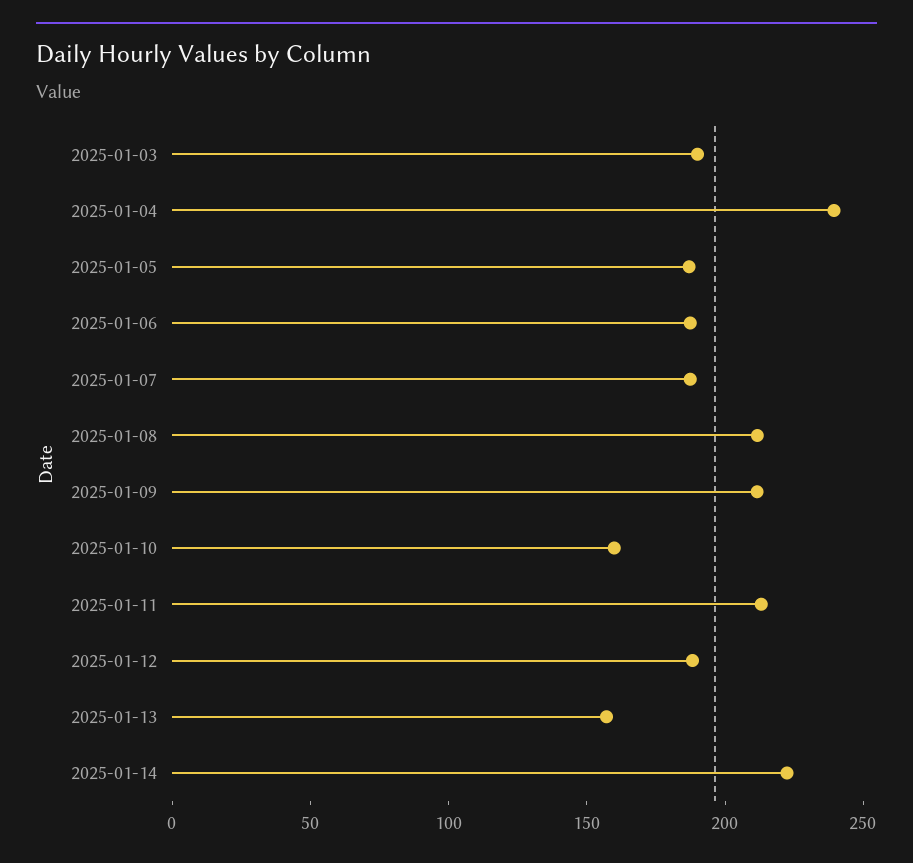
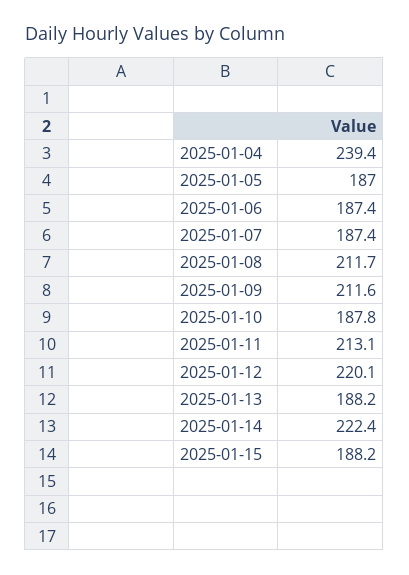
2025-01-03: 190 -> none
2025-01-10: 160 -> 187.8
2025-01-12: 190 -> 220.1
2025-01-13: 160 -> 188.2
2025-01-15: none -> 188.2

